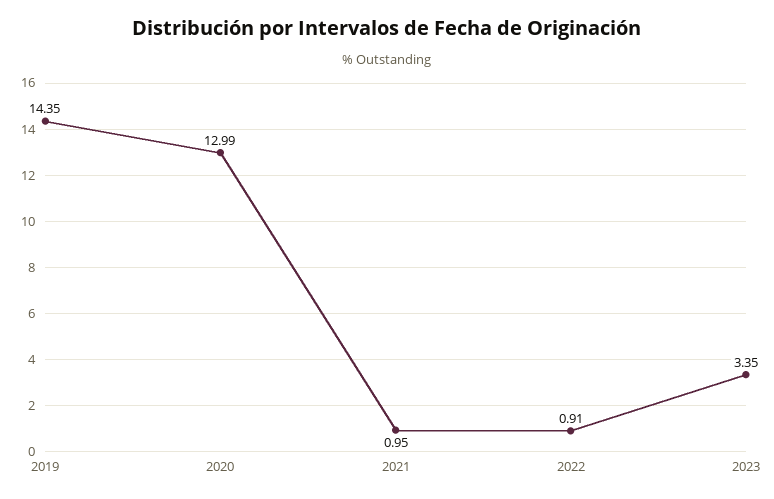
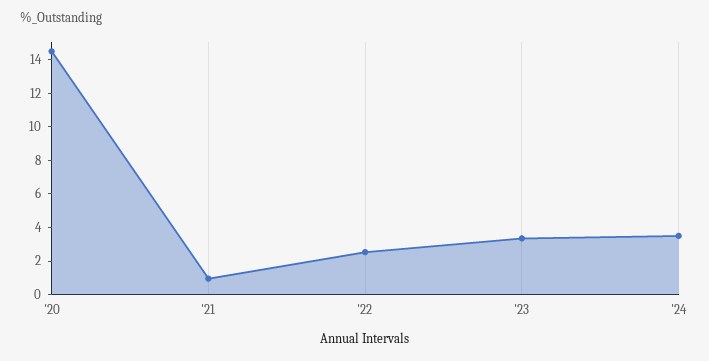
2019: 14.35 -> none
2020: 12.99 -> 14.5
2022: 0.91 -> 2.5
'24: none -> 3.5

